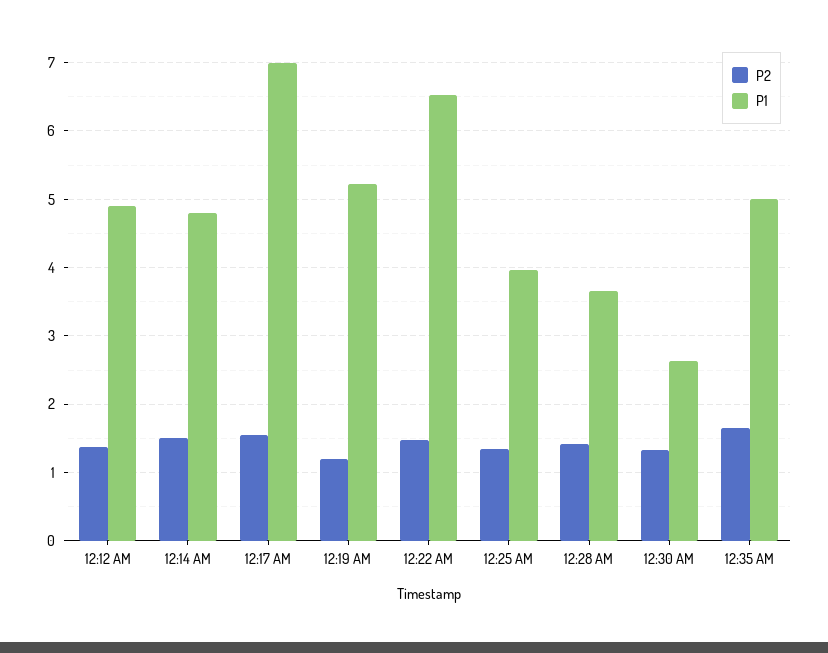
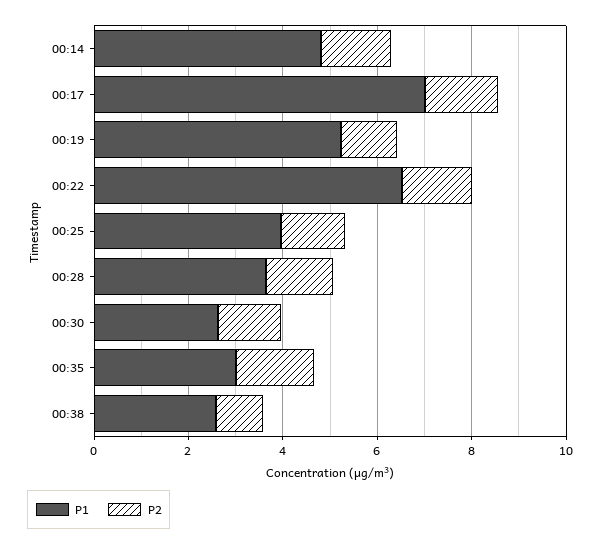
P2, 12:12 AM: 1.4 -> none
P1, 12:12 AM: 4.9 -> none
P1, 12:35 AM: 5 -> 3
P1, 00:38: none -> 2.5
P2, 00:38: none -> 1

